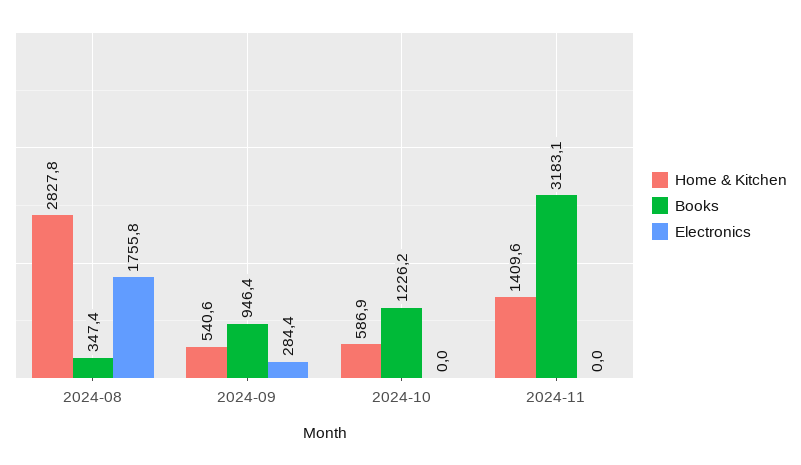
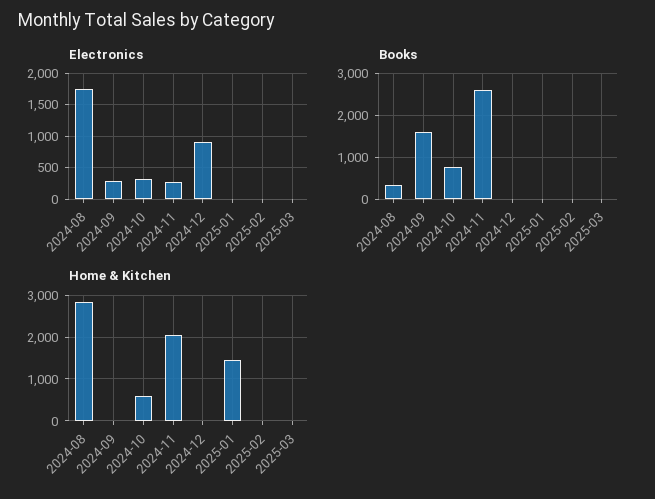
Home & Kitchen, 2024-09: 540.6 -> 0
Books, 2024-09: 946.4 -> 1600
Books, 2024-10: 1226.2 -> 800
Electronics, 2024-10: 0 -> 300
Home & Kitchen, 2024-11: 1409.6 -> 2000
Books, 2024-11: 3183.1 -> 2600
Electronics, 2024-11: 0 -> 300
Electronics, 2024-12: none -> 900
Electronics, 2025-01: none -> 0
Electronics, 2025-02: none -> 0
Electronics, 2025-03: none -> 0
Books, 2024-12: none -> 0
Books, 2025-01: none -> 0
Books, 2025-02: none -> 0
Books, 2025-03: none -> 0
Home & Kitchen, 2024-12: none -> 0
Home & Kitchen, 2025-01: none -> 1400
Home & Kitchen, 2025-02: none -> 0
Home & Kitchen, 2025-03: none -> 0

